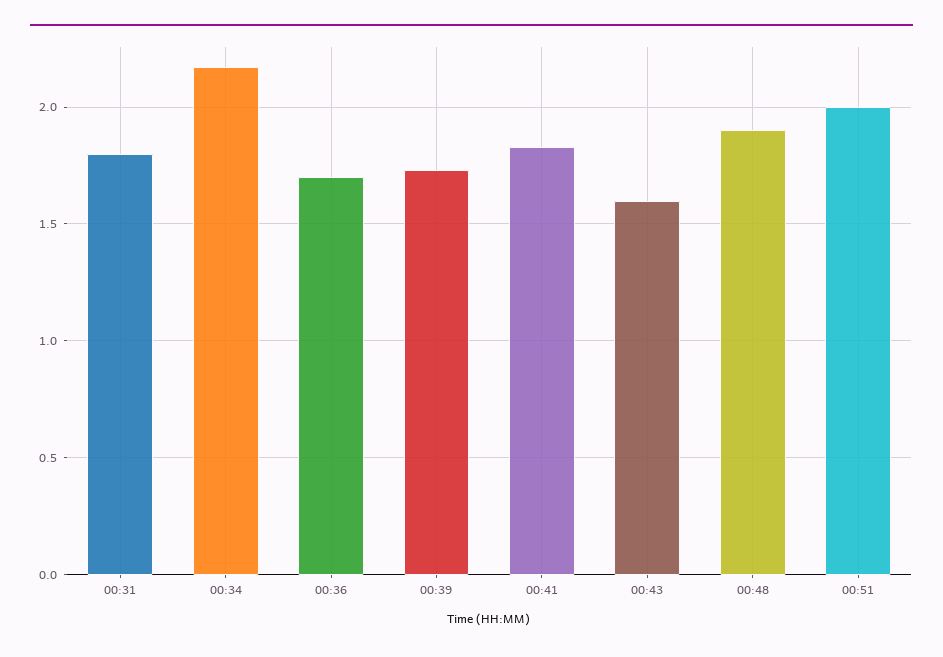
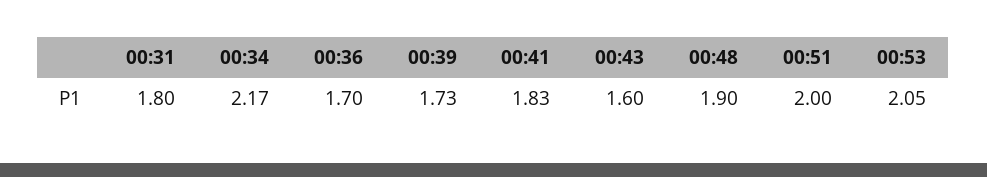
00:53: none -> 2.05

